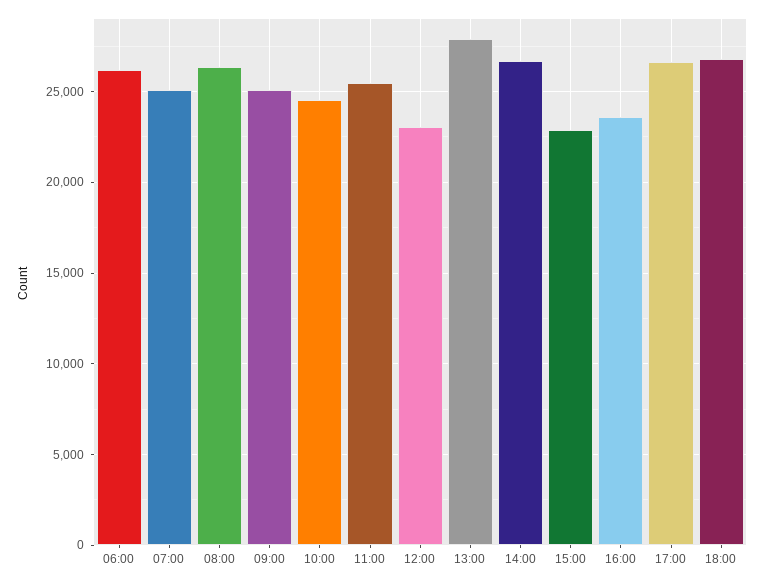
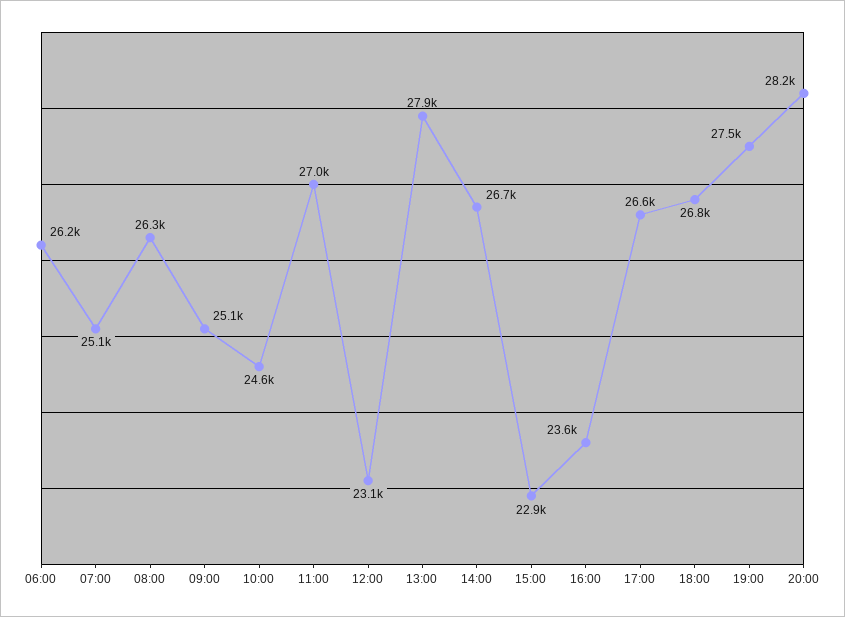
11:00: 25500 -> 27000
19:00: none -> 27500
20:00: none -> 28200

